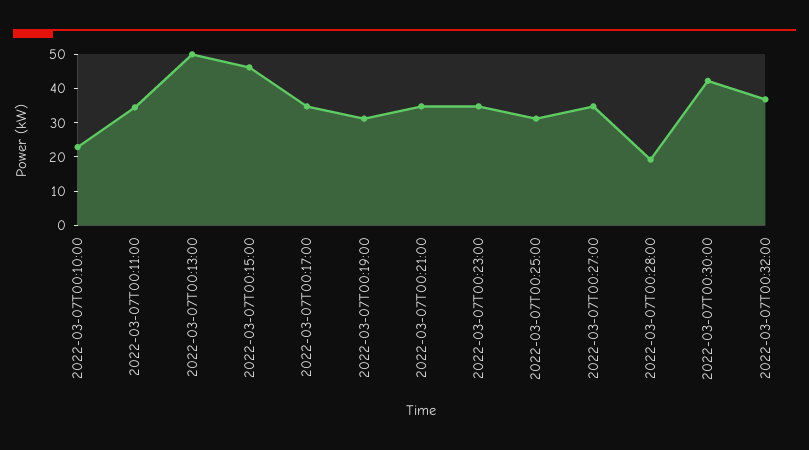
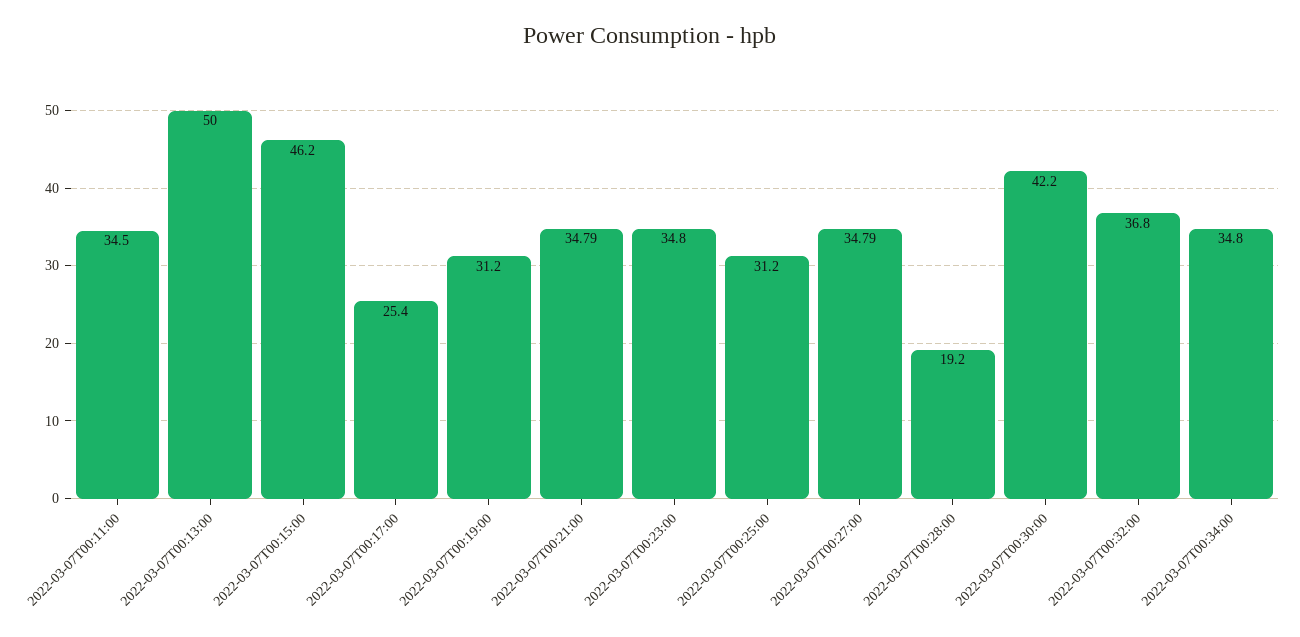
2022-03-07T00:10:00: 22.5 -> none
2022-03-07T00:17:00: 35 -> 25.4
2022-03-07T00:34:00: none -> 34.8

